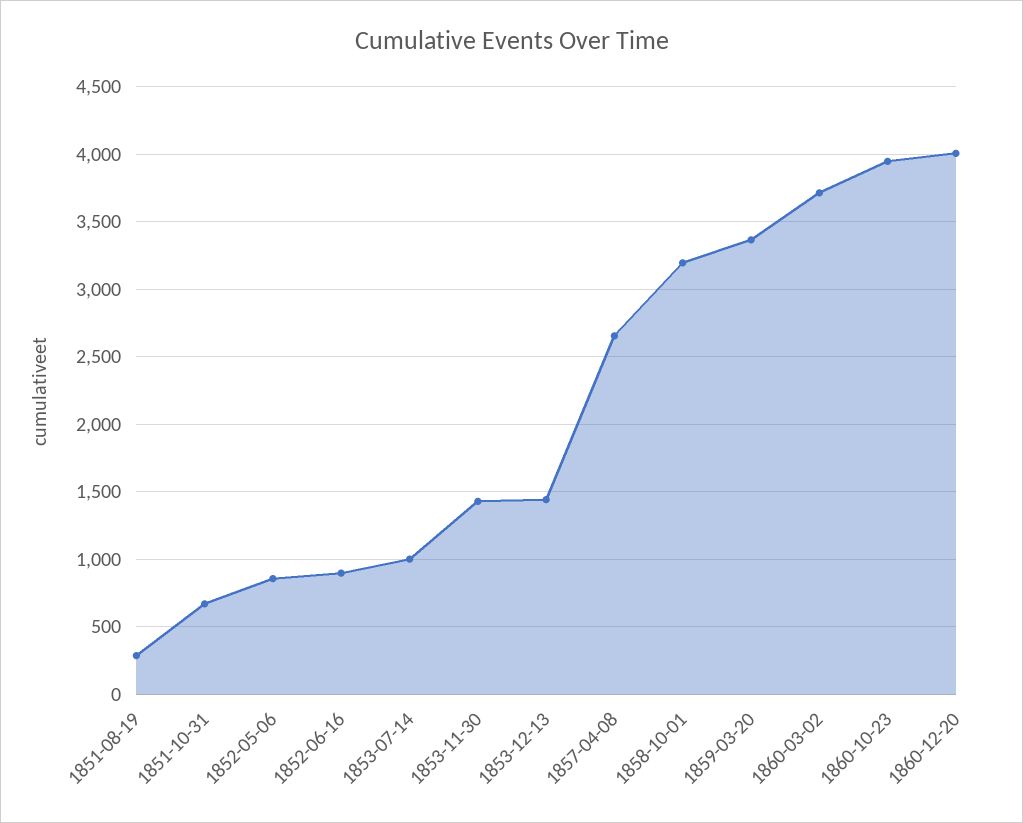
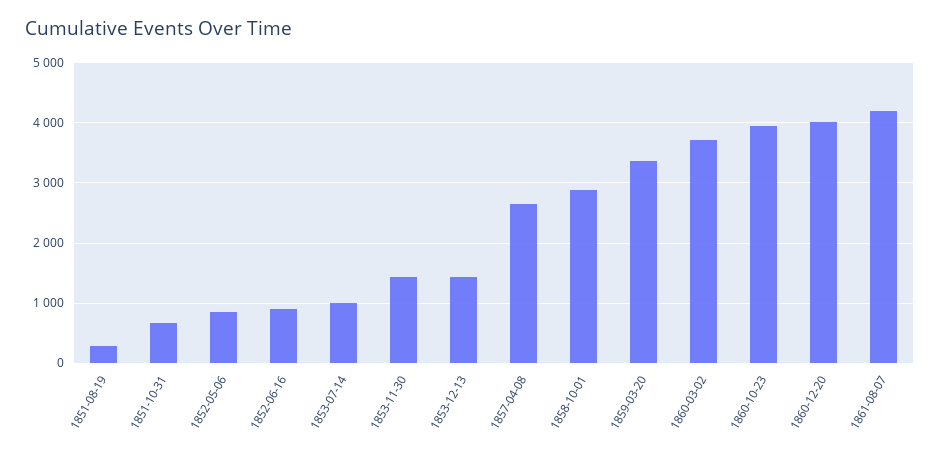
1858-10-01: 3200 -> 2900
1861-08-07: none -> 4200

